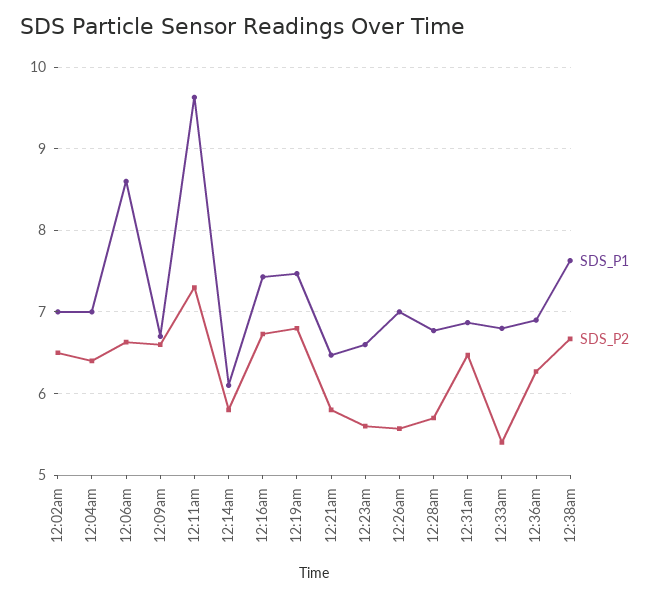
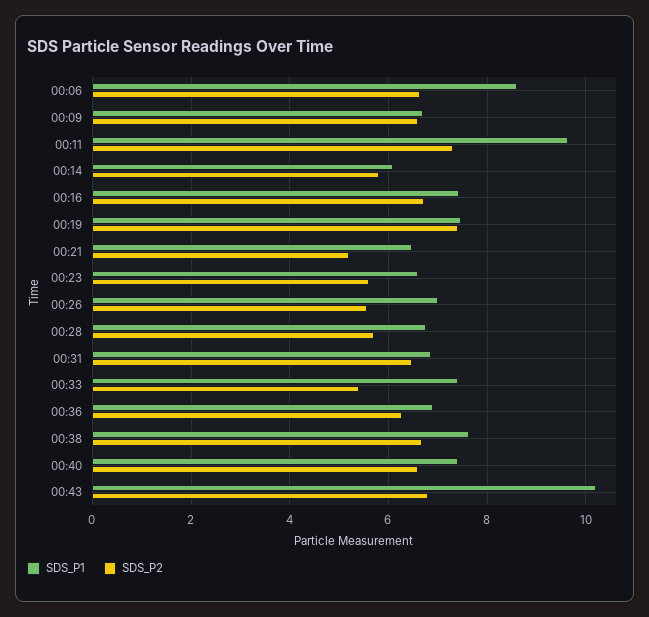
SDS_P1, 12:02am: 7 -> none
SDS_P2, 12:02am: 6.5 -> none
SDS_P1, 12:04am: 7 -> none
SDS_P2, 12:04am: 6.4 -> none
SDS_P2, 12:19am: 6.8 -> 7.4
SDS_P2, 12:21am: 5.8 -> 5.2
SDS_P1, 12:33am: 6.8 -> 7.4
SDS_P1, 00:40: none -> 7.4
SDS_P2, 00:40: none -> 6.6
SDS_P1, 00:43: none -> 10.2
SDS_P2, 00:43: none -> 6.8

